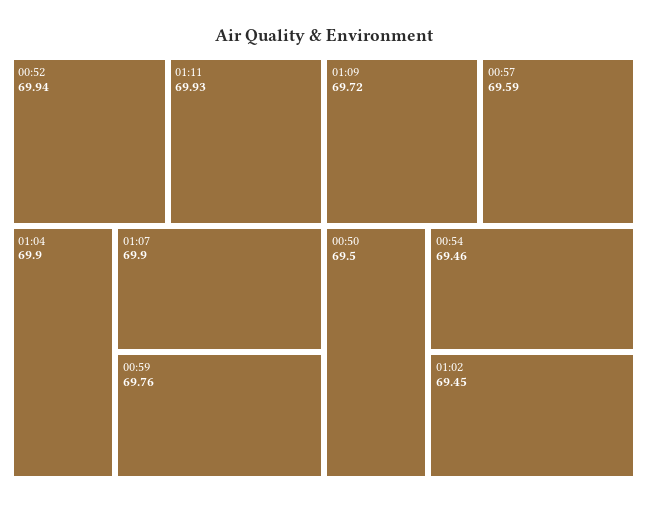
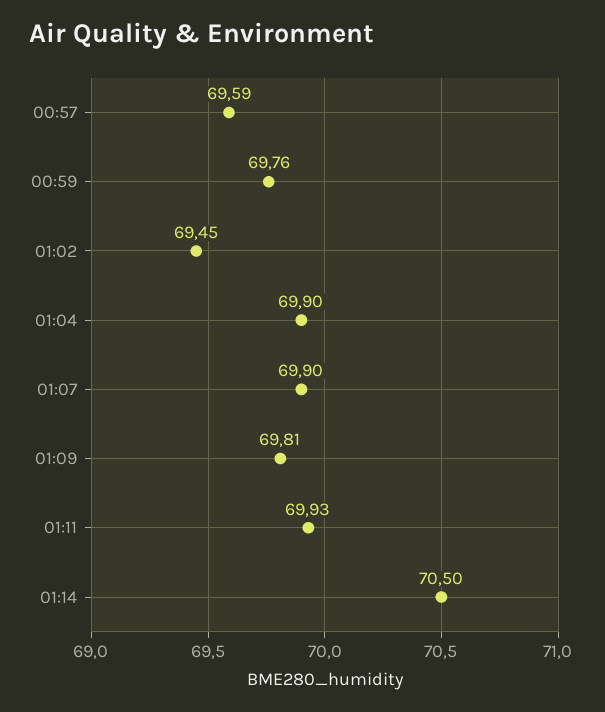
00:52: 69.94 -> none
01:09: 69.72 -> 69.81
00:50: 69.5 -> none
00:54: 69.46 -> none
01:14: none -> 70.5

